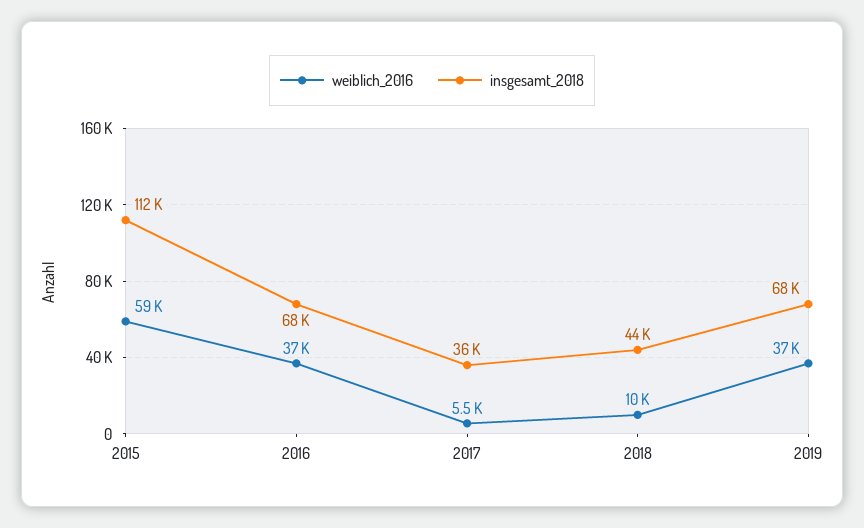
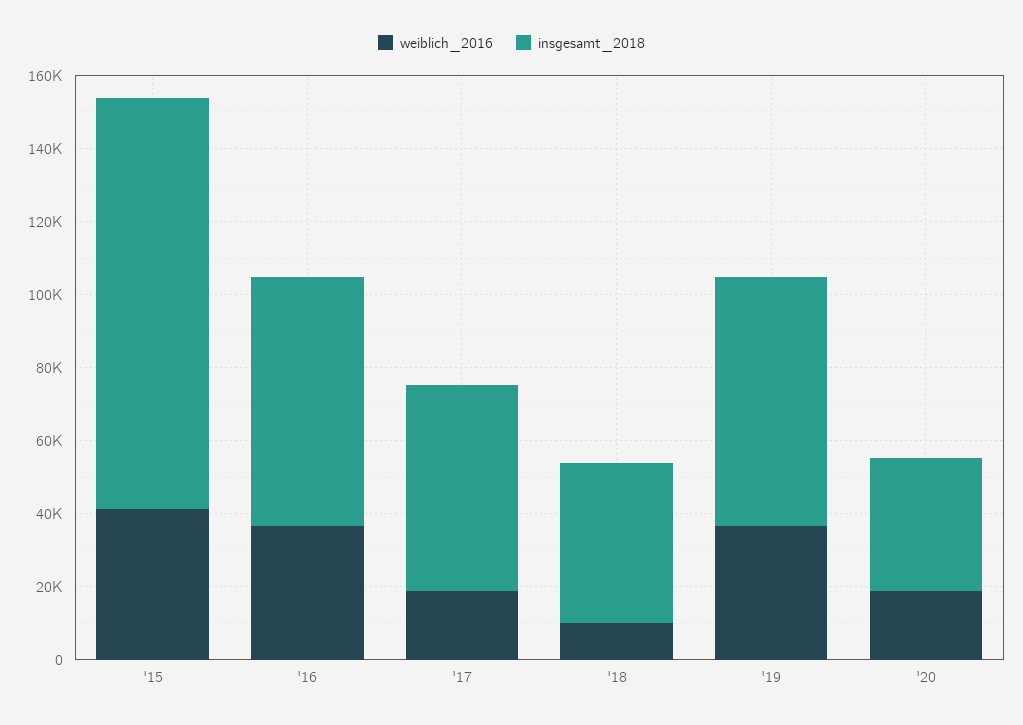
weiblich_2016, 2015: 59000 -> 40000
weiblich_2016, 2017: 5500 -> 20000
insgesamt_2018, 2017: 36000 -> 55000
weiblich_2016, '20: none -> 20000
insgesamt_2018, '20: none -> 35000

